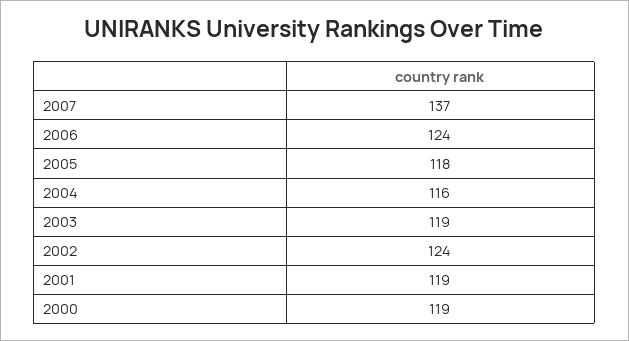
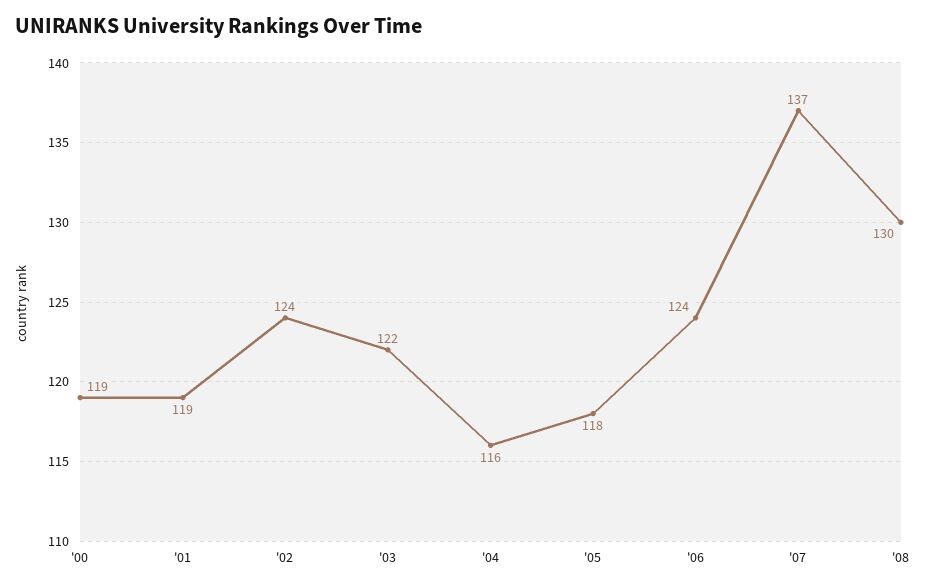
2003: 119 -> 122
'08: none -> 130

